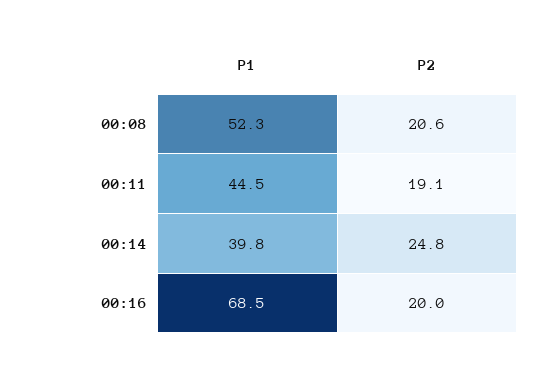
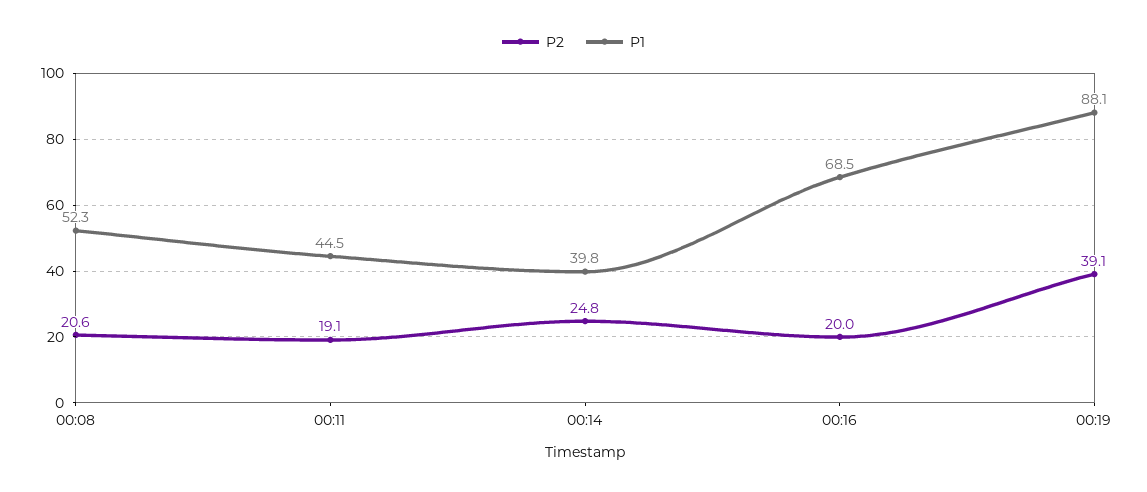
P2, 00:19: none -> 39.1
P1, 00:19: none -> 88.1

